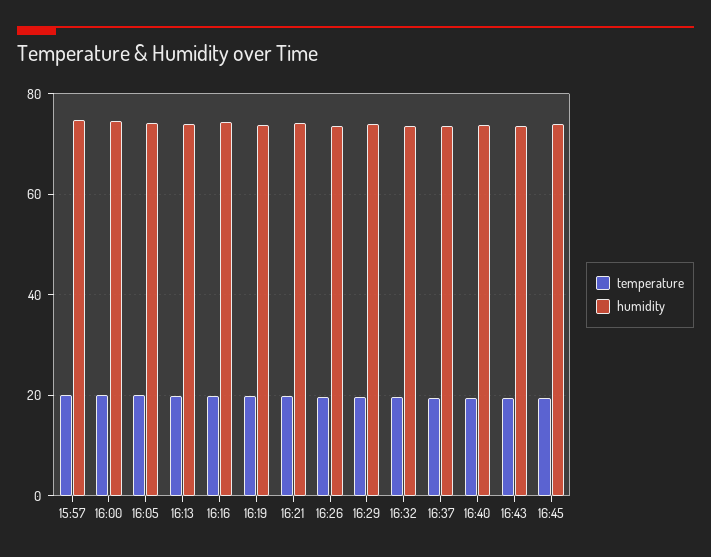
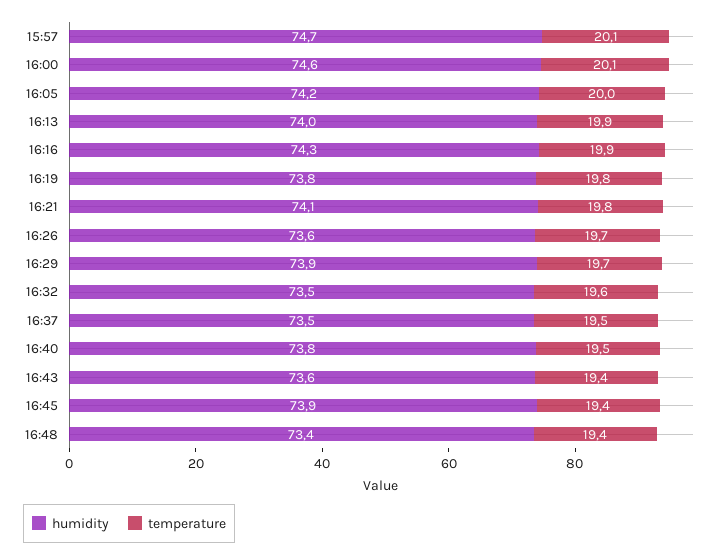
humidity, 16:48: none -> 73.4
temperature, 16:48: none -> 19.4

